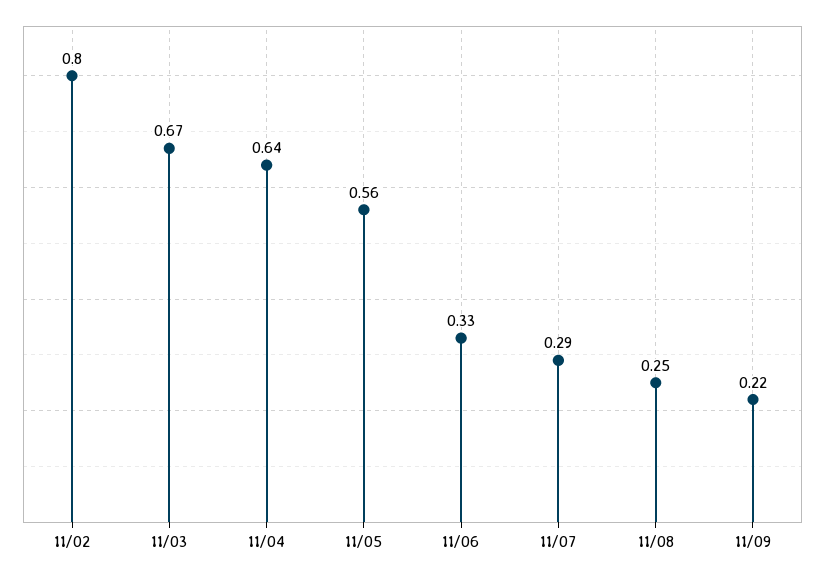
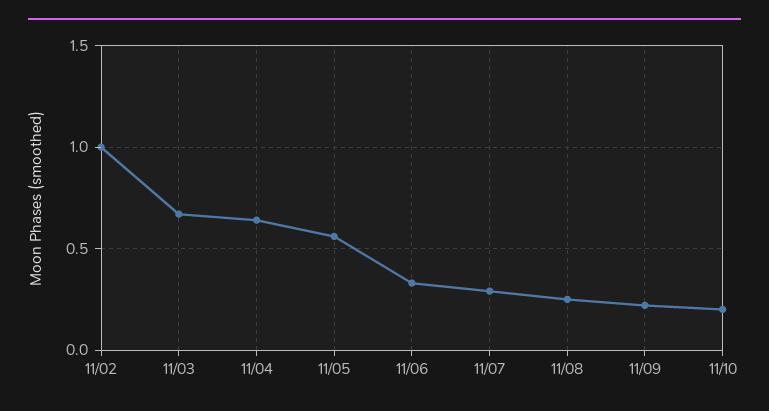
11/02: 0.8 -> 1
11/10: none -> 0.2

